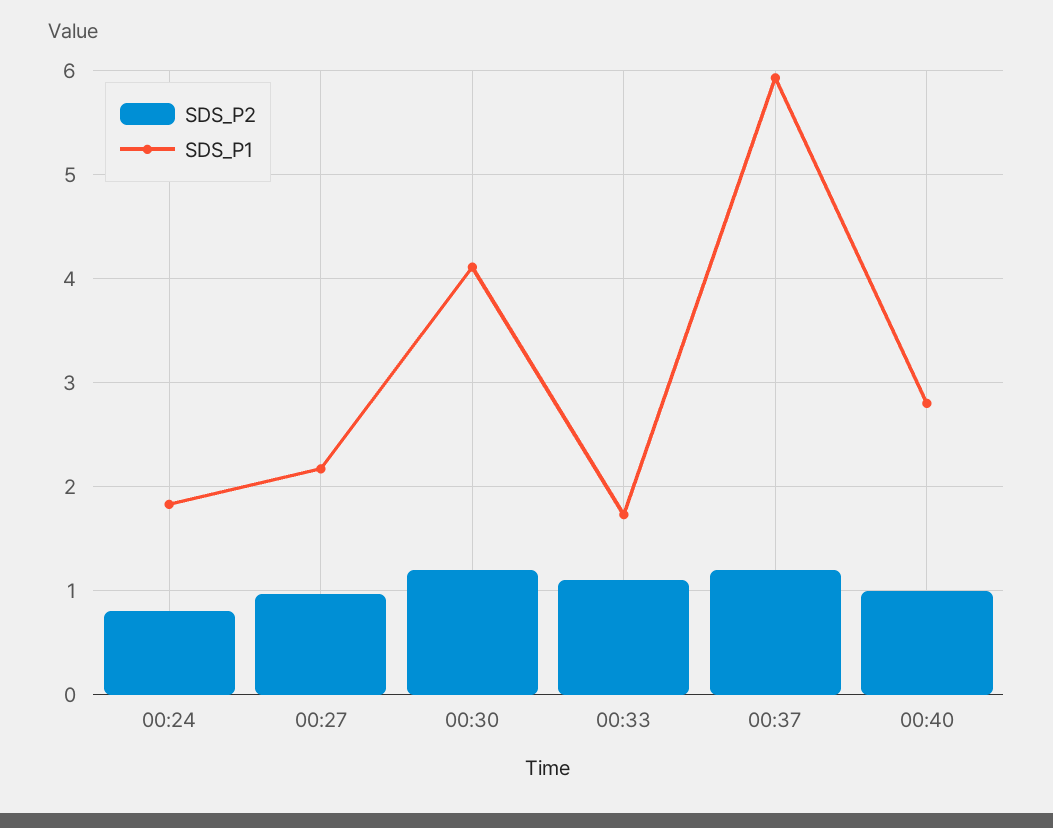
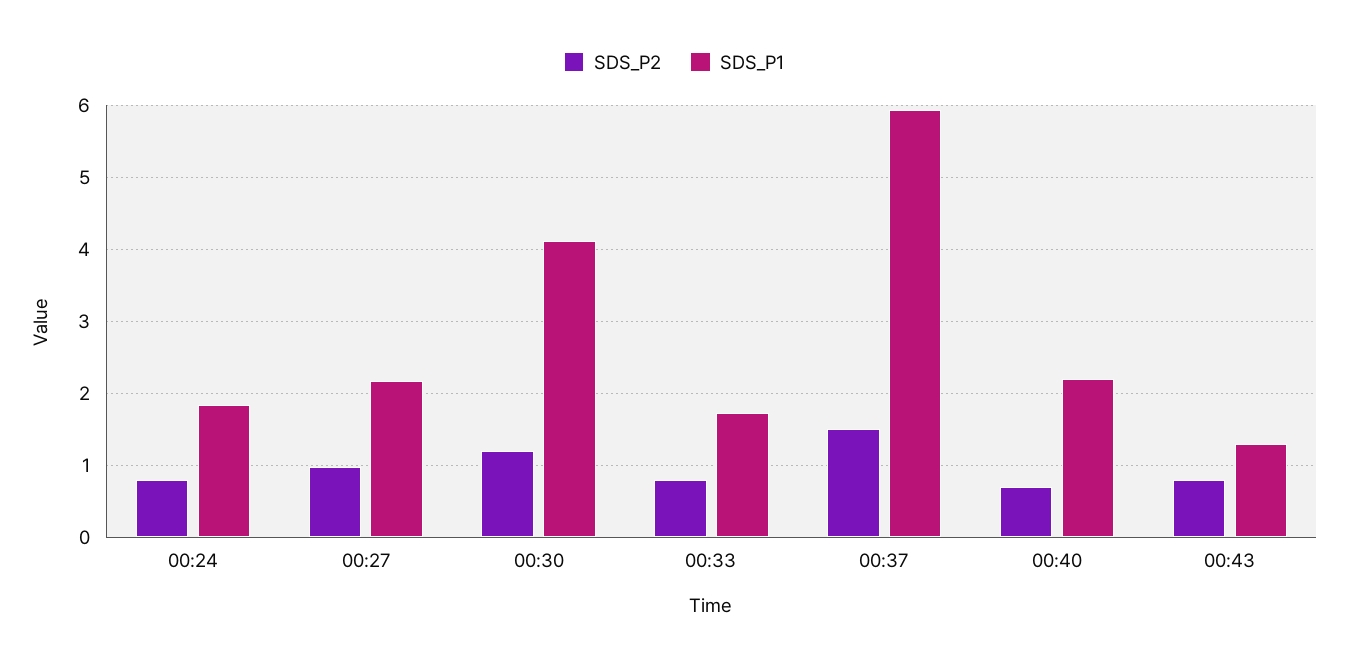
SDS_P2, 00:33: 1.1 -> 0.8
SDS_P2, 00:37: 1.2 -> 1.5
SDS_P2, 00:40: 1 -> 0.7
SDS_P1, 00:40: 2.8 -> 2.2
SDS_P2, 00:43: none -> 0.8
SDS_P1, 00:43: none -> 1.3

